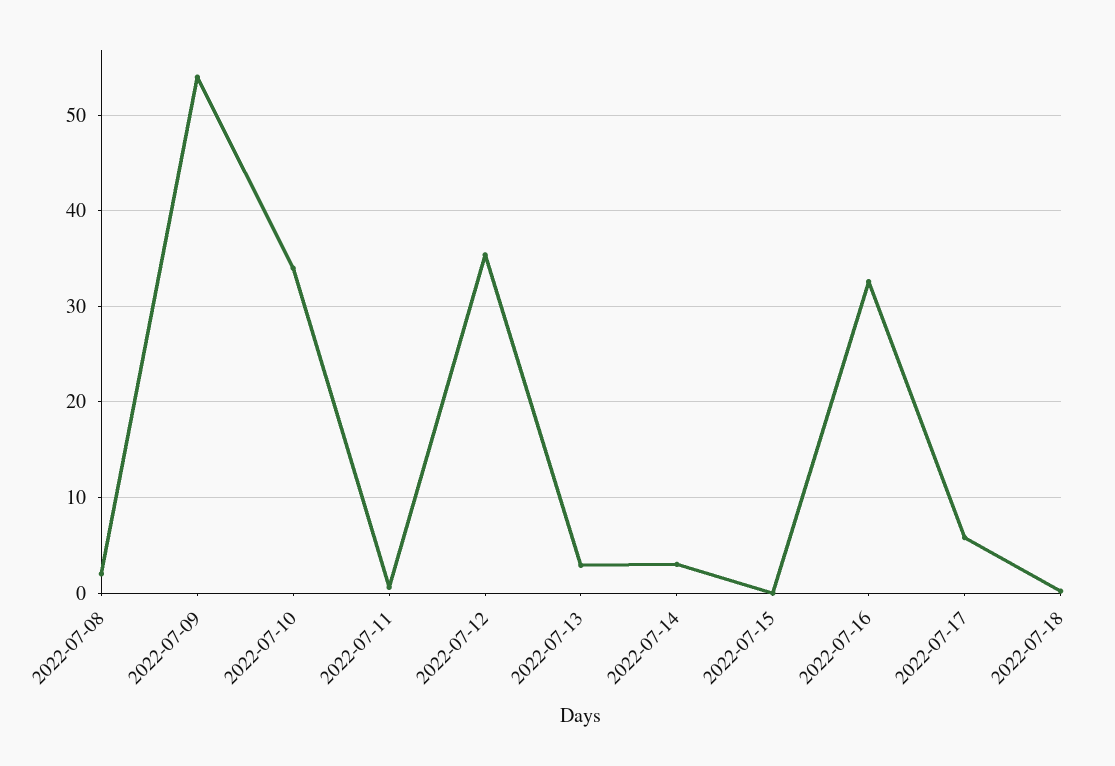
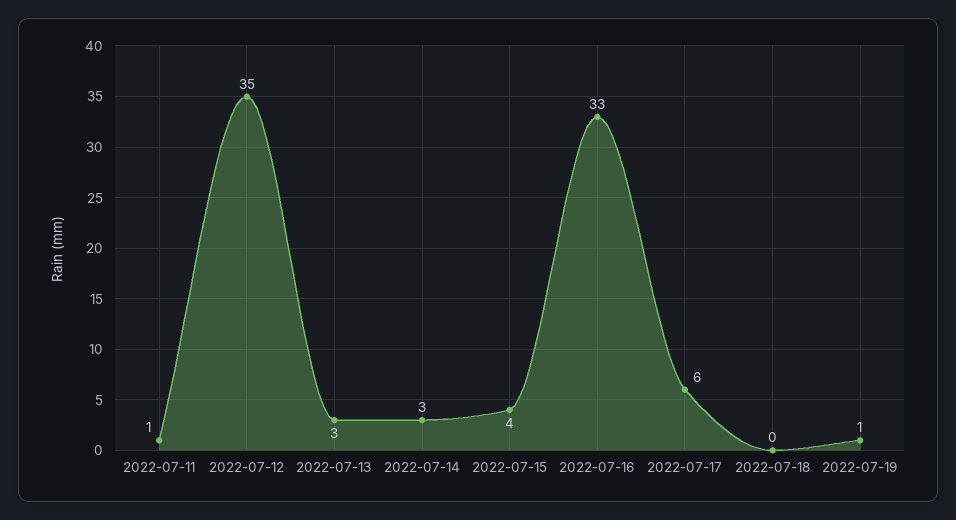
2022-07-08: 2 -> none
2022-07-09: 54 -> none
2022-07-10: 34 -> none
2022-07-15: 0 -> 4
2022-07-19: none -> 1

